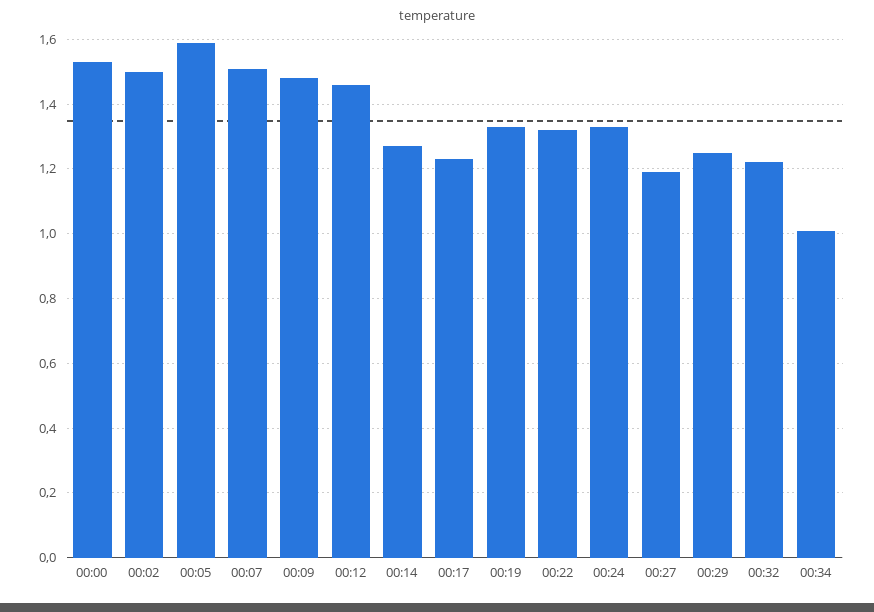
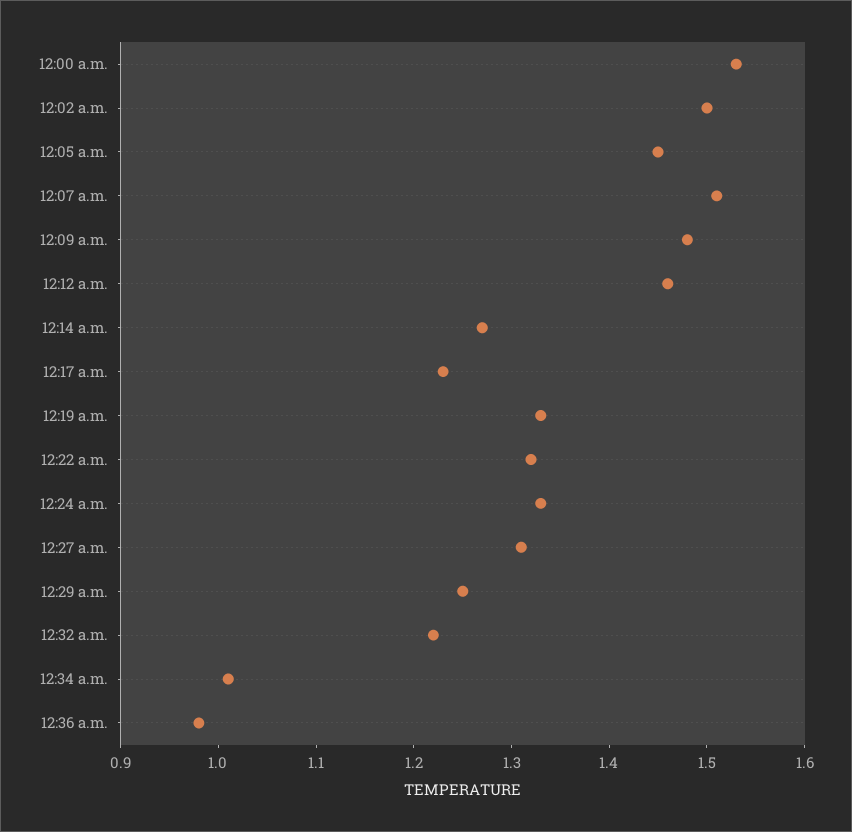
00:05: 1.6 -> 1.45
00:27: 1.2 -> 1.31
12:36 a.m.: none -> 0.98

